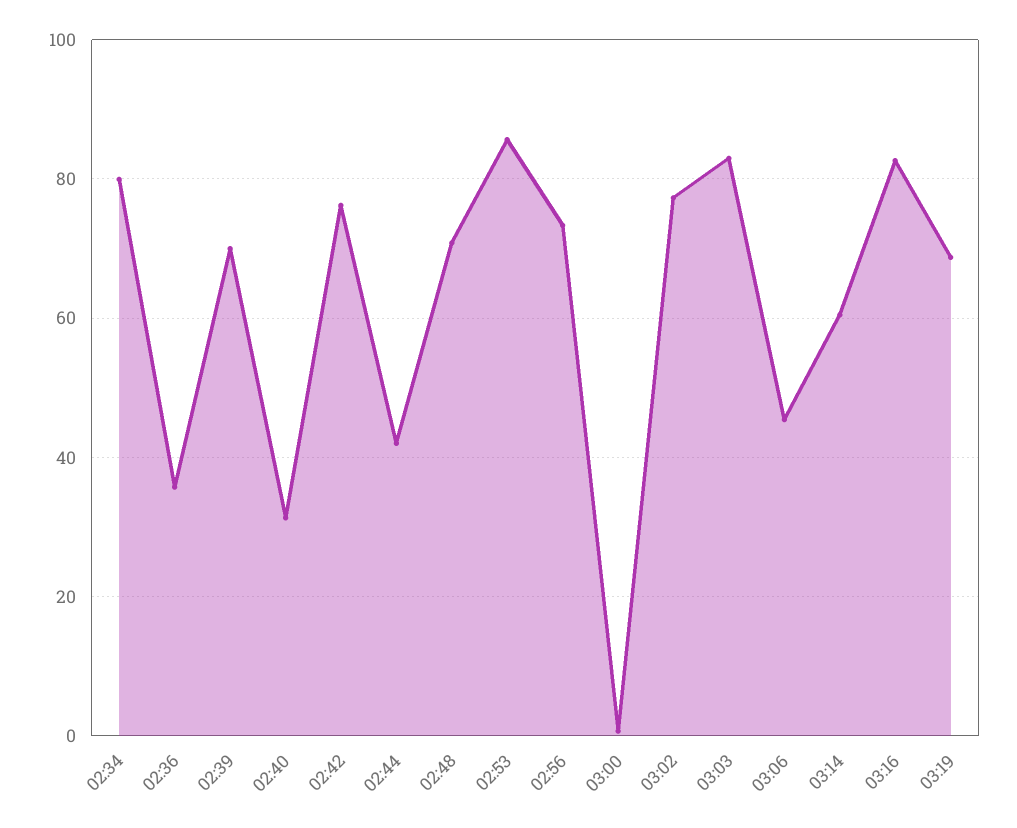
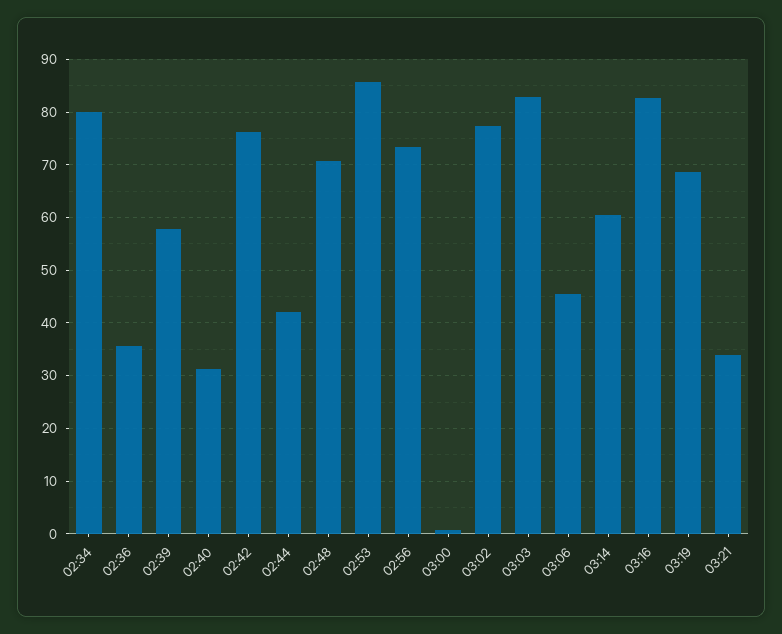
02:39: 70 -> 58
03:21: none -> 34

